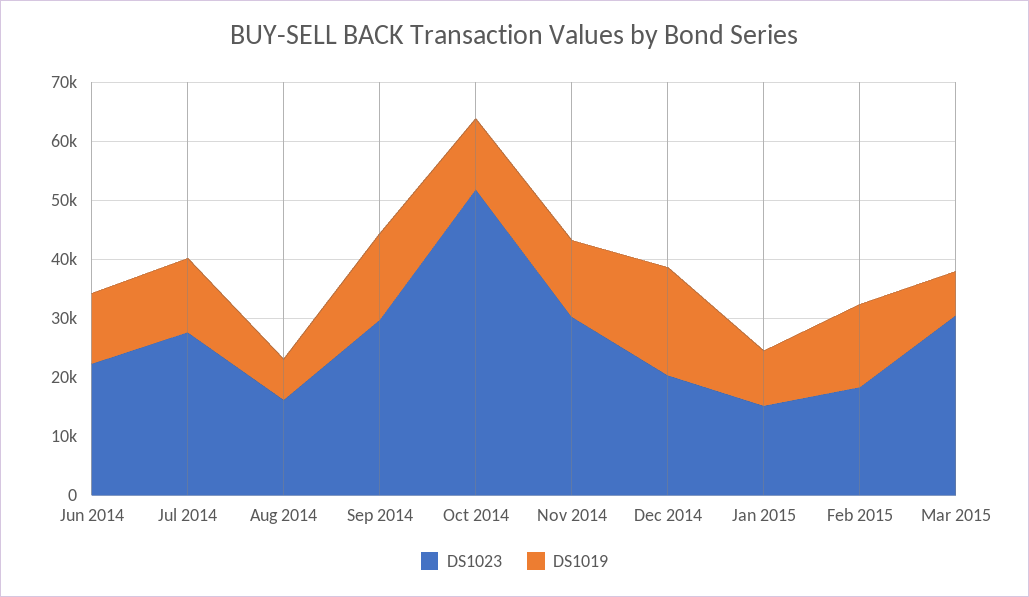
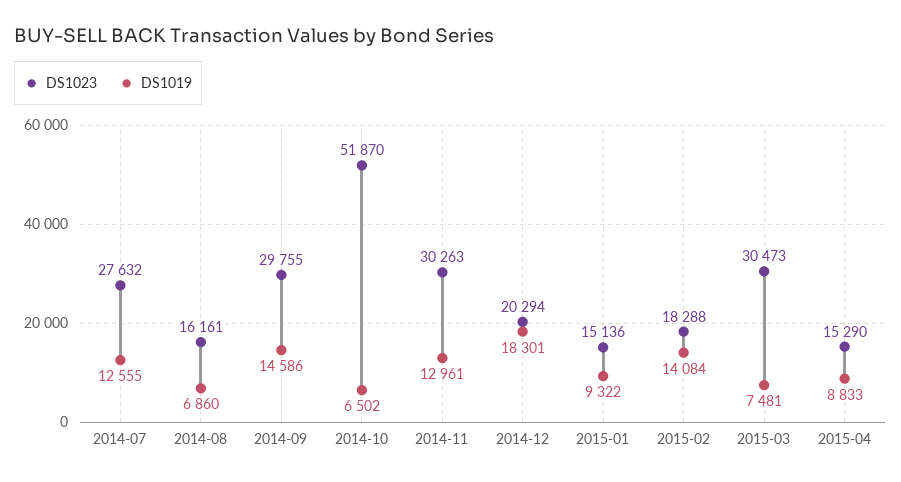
DS1023, Jun 2014: 22000 -> none
DS1019, Jun 2014: 12000 -> none
DS1019, Oct 2014: 12000 -> 6502
DS1023, 2015-04: none -> 15290
DS1019, 2015-04: none -> 8833

